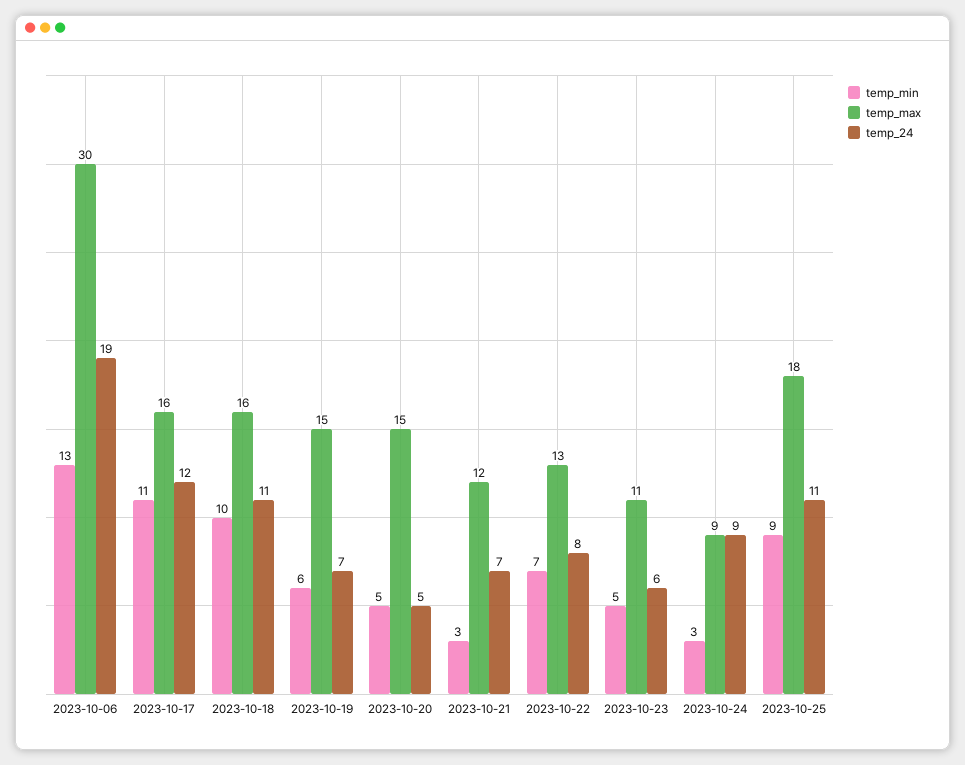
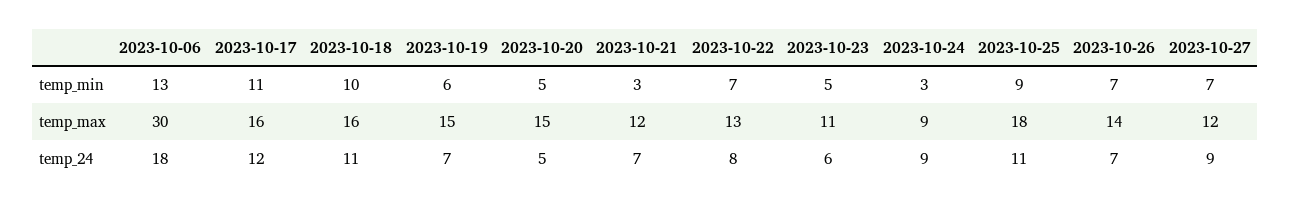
temp_24, 2023-10-06: 19 -> 18
temp_min, 2023-10-26: none -> 7
temp_min, 2023-10-27: none -> 7
temp_max, 2023-10-26: none -> 14
temp_max, 2023-10-27: none -> 12
temp_24, 2023-10-26: none -> 7
temp_24, 2023-10-27: none -> 9

